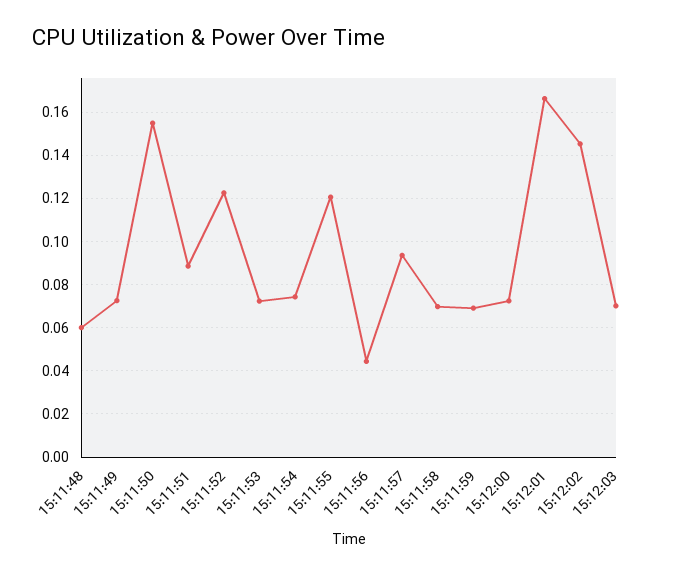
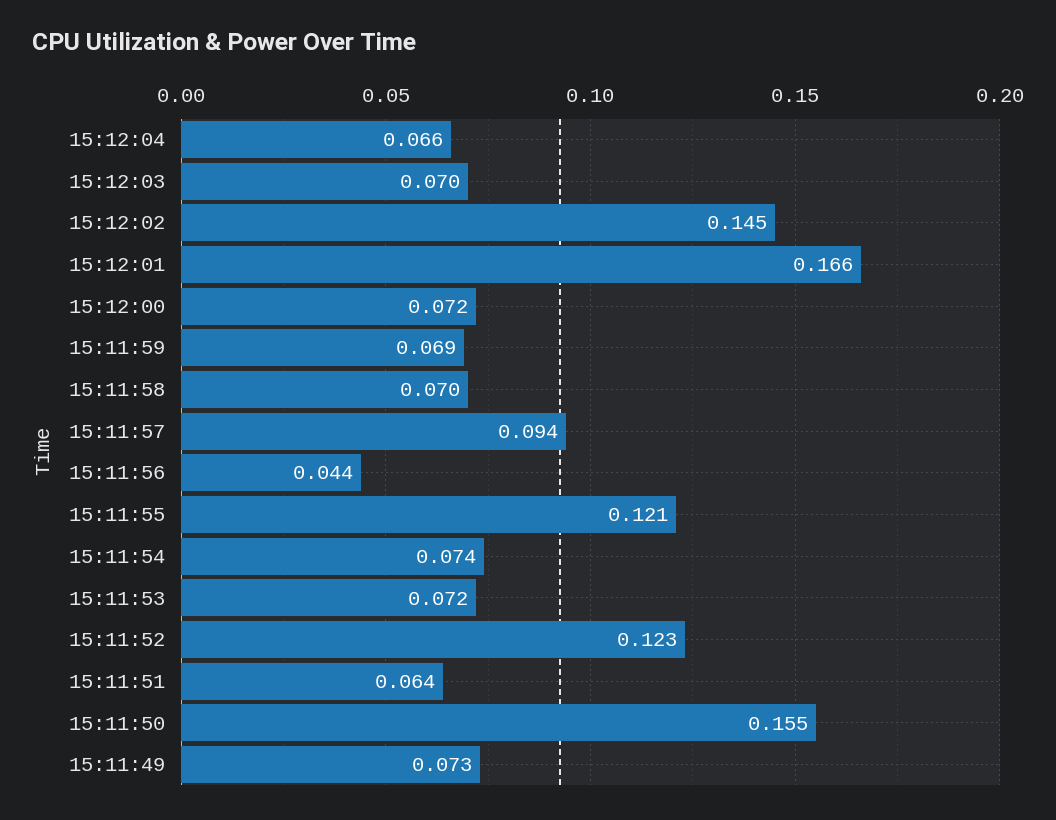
15:11:48: 0.06 -> none
15:11:51: 0.09 -> 0.064
15:12:04: none -> 0.066

